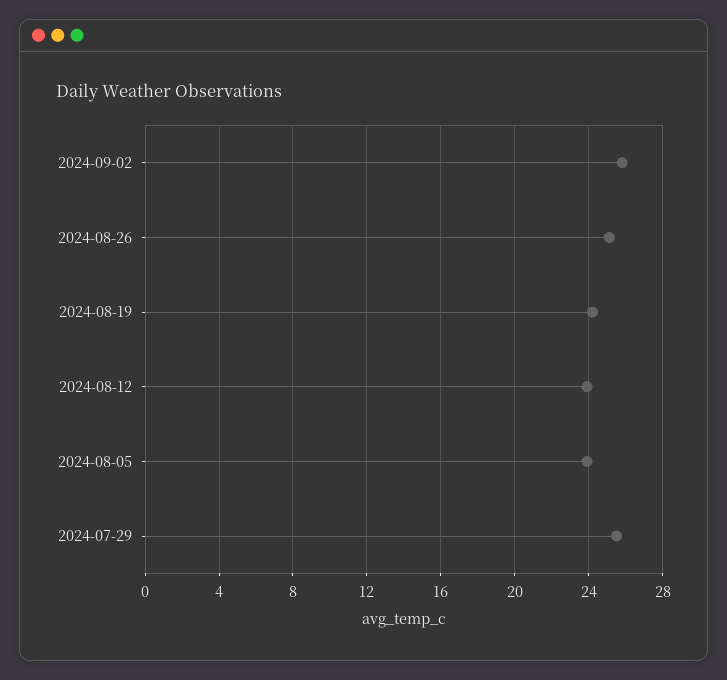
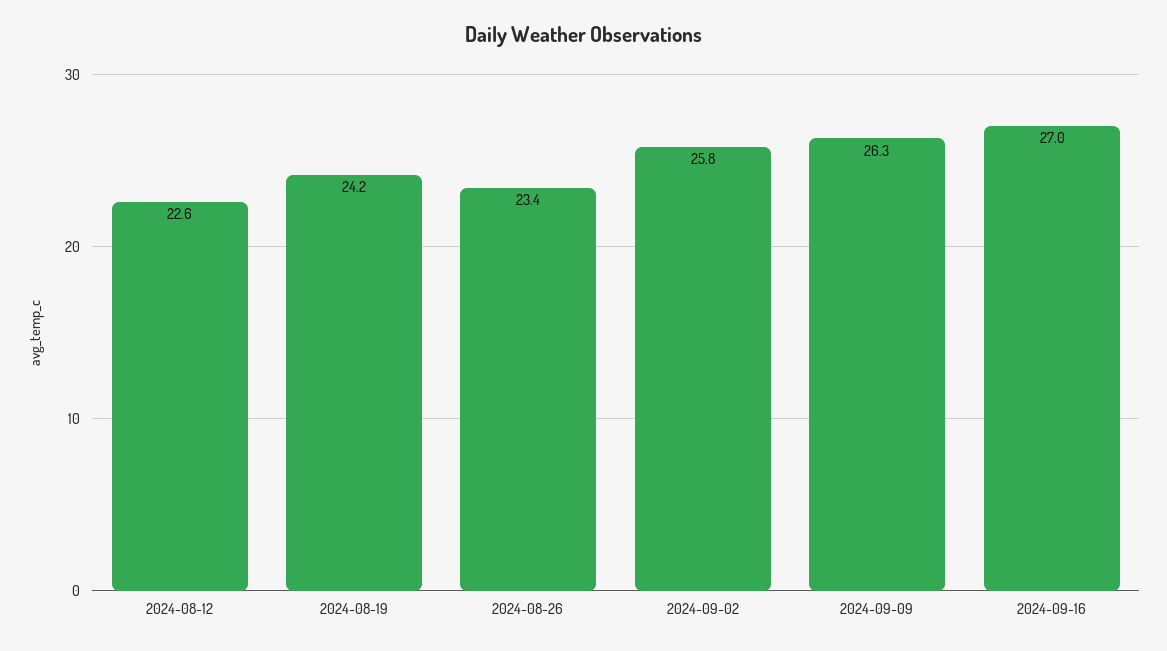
2024-08-26: 25 -> 23.4
2024-08-12: 24 -> 22.6
2024-08-05: 24 -> none
2024-07-29: 25.5 -> none
2024-09-09: none -> 26.3
2024-09-16: none -> 27

